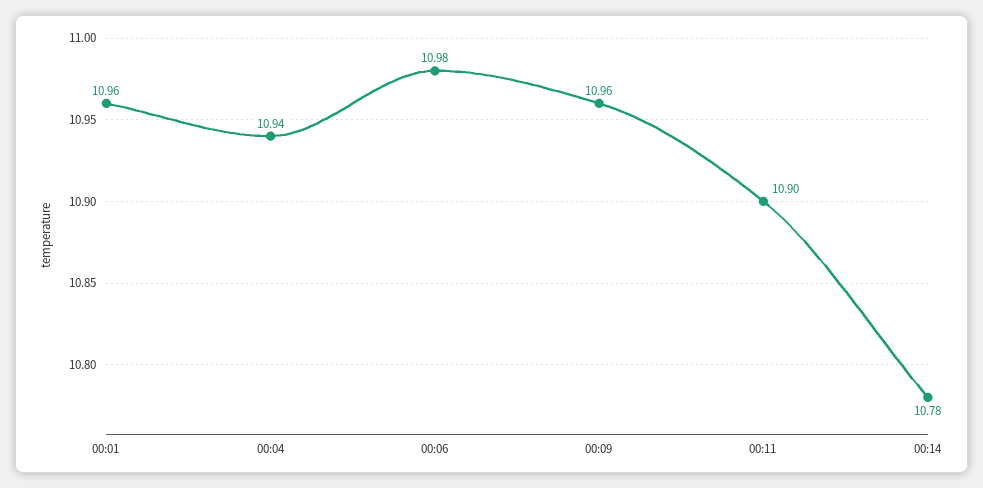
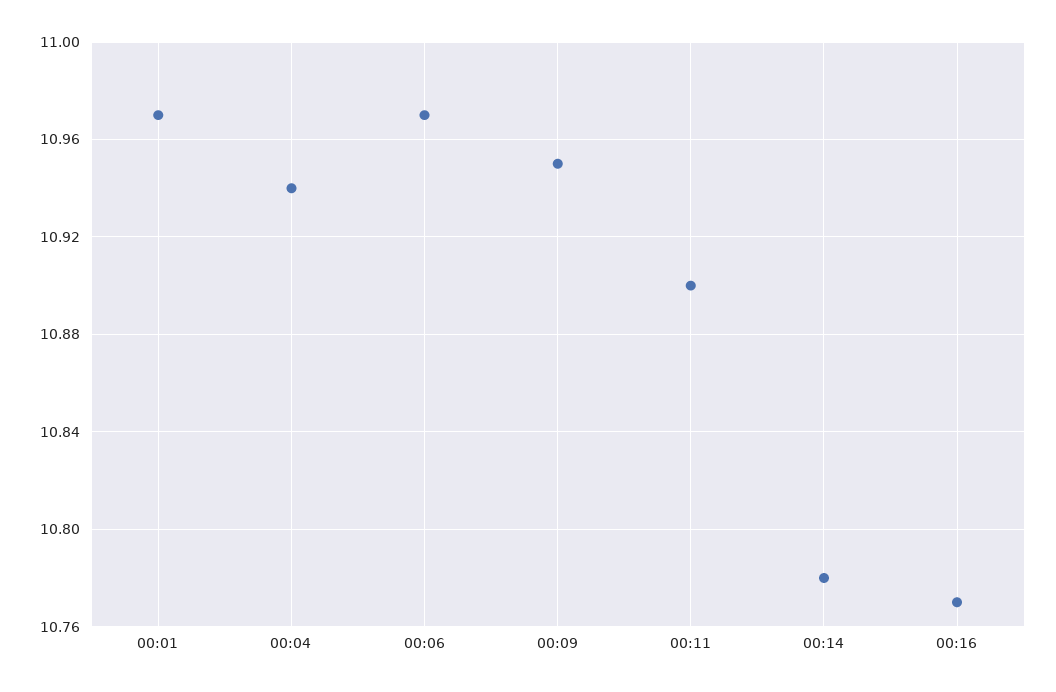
00:01: 10.96 -> 10.97
00:06: 10.98 -> 10.97
00:09: 10.96 -> 10.95
00:16: none -> 10.77

